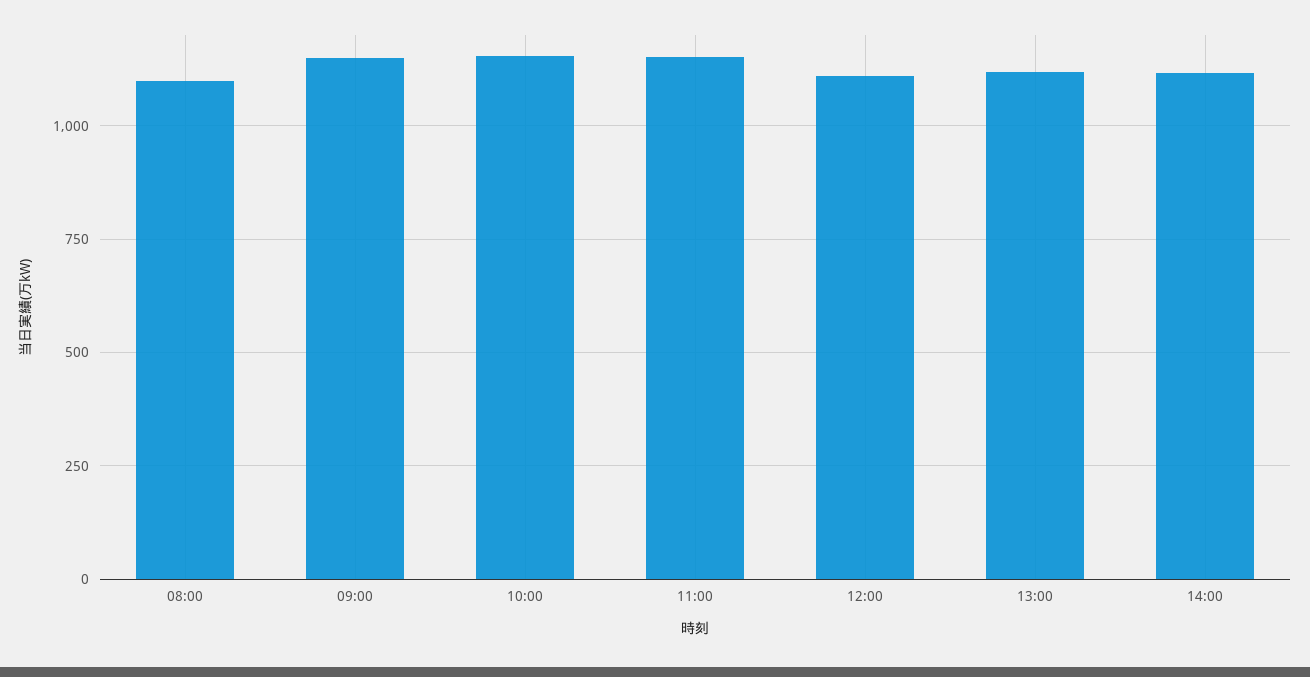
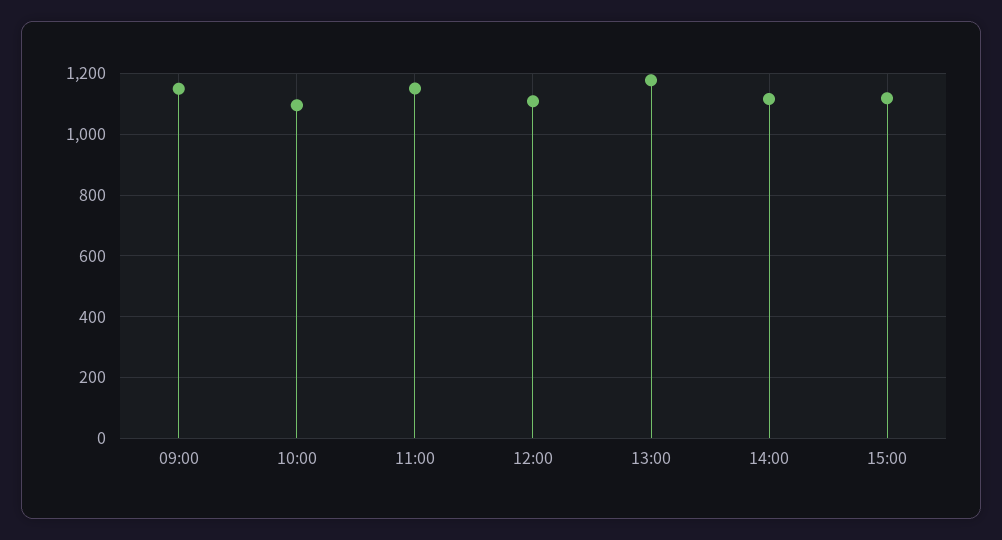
08:00: 1100 -> none
10:00: 1150 -> 1100
13:00: 1125 -> 1180
15:00: none -> 1120

